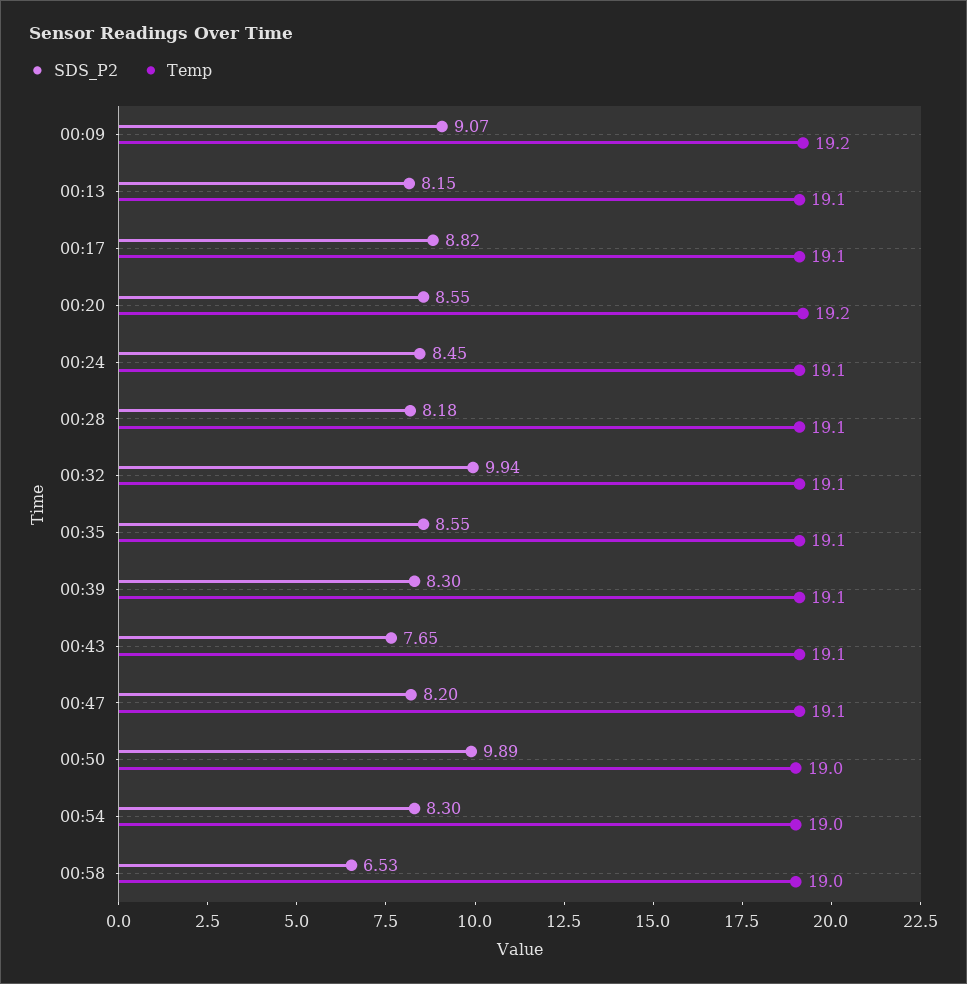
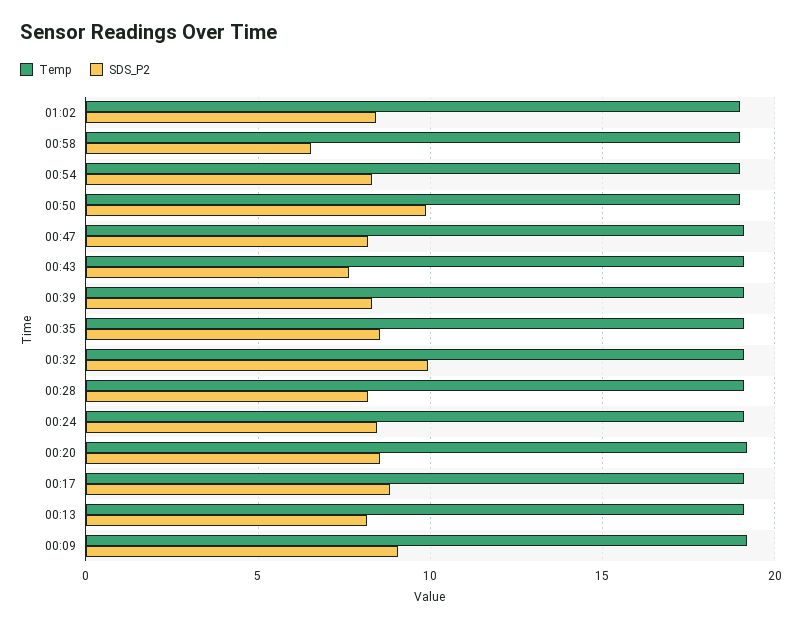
Temp, 01:02: none -> 19
SDS_P2, 01:02: none -> 8.5

